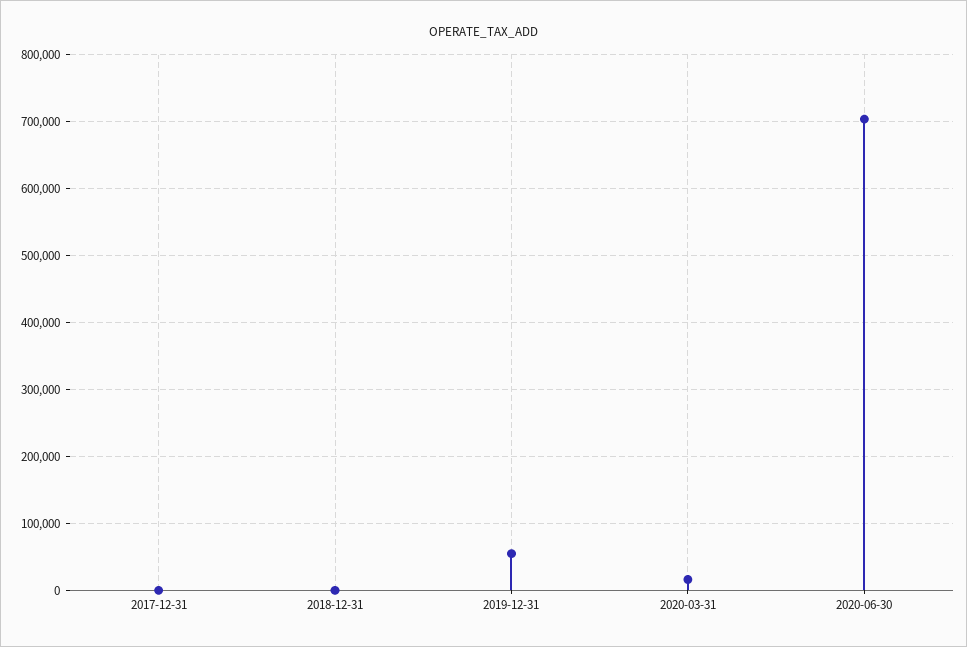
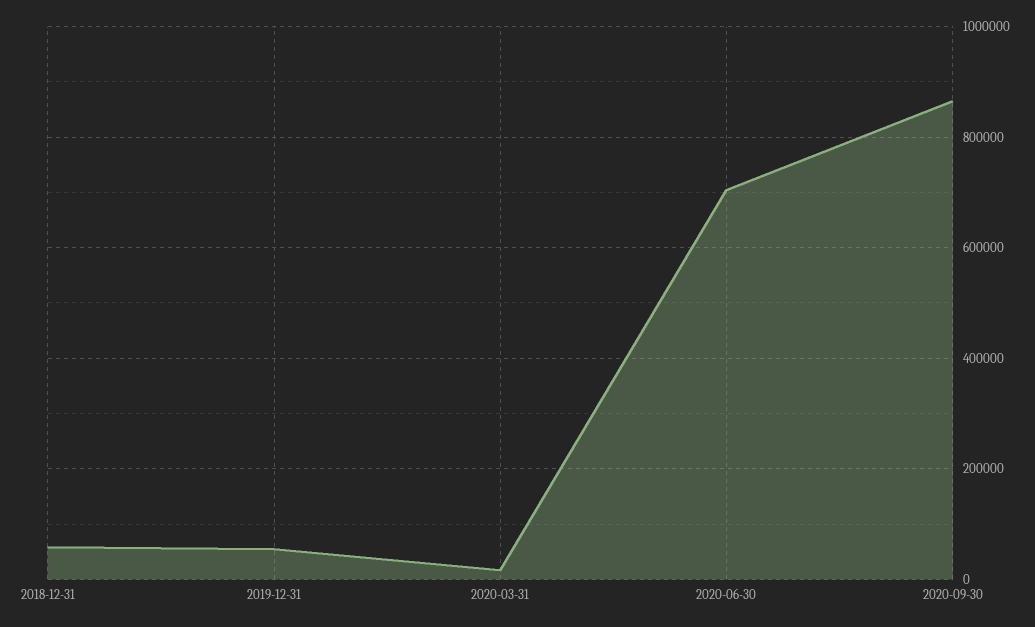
2017-12-31: 0 -> none
2018-12-31: 0 -> 60000
2020-09-30: none -> 860000

